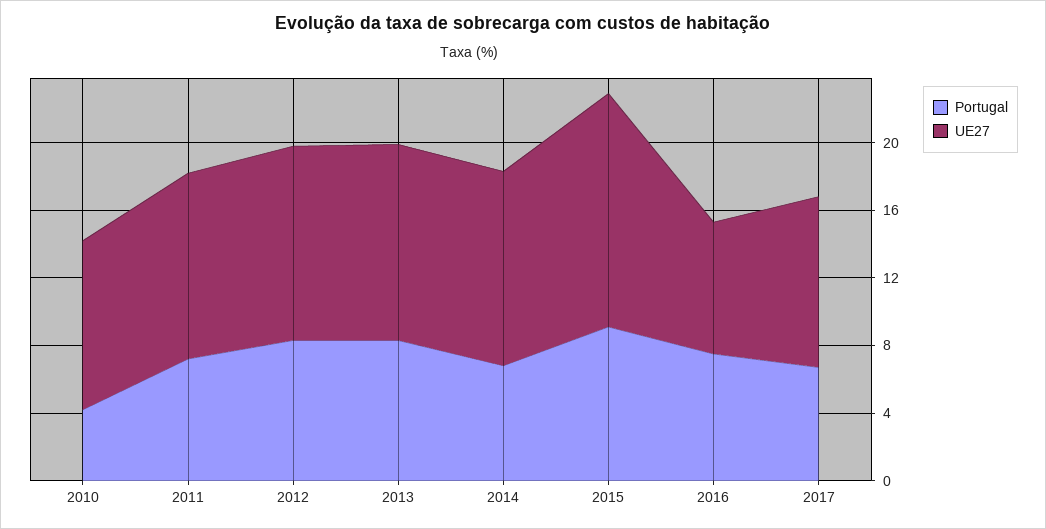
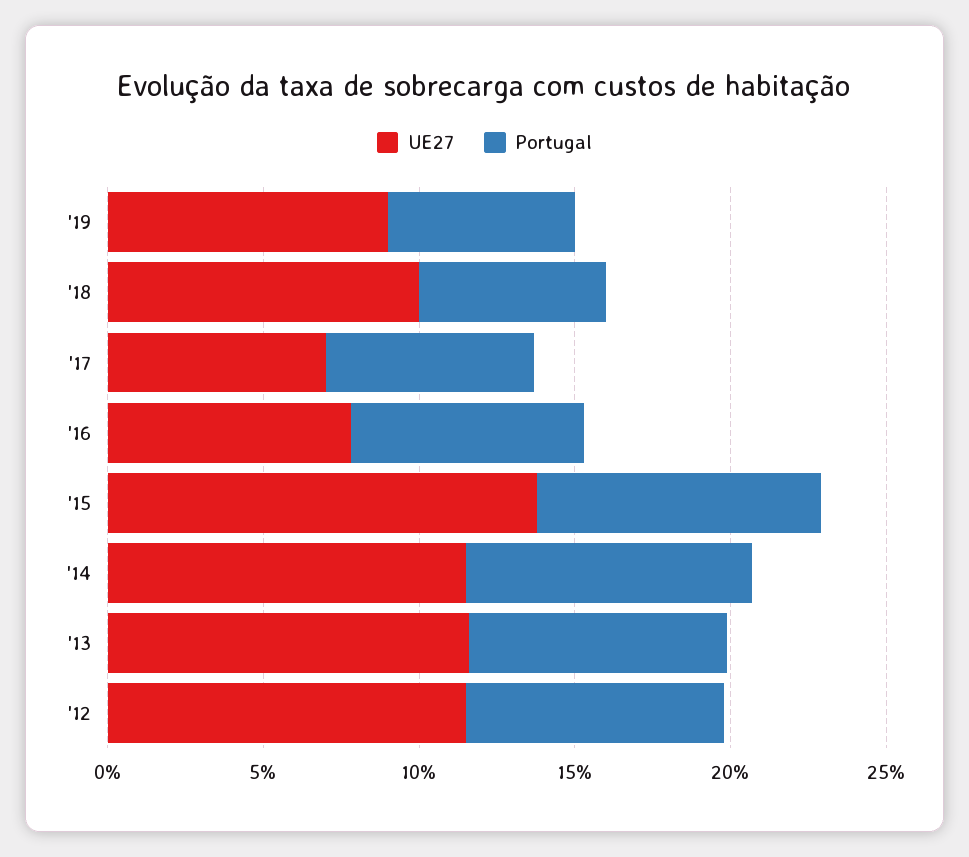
Portugal, 2010: 4 -> none
UE27, 2010: 10 -> none
Portugal, 2011: 7 -> none
UE27, 2011: 11 -> none
Portugal, 2014: 7 -> 9
UE27, 2017: 10 -> 7
UE27, '19: none -> 9
Portugal, '19: none -> 6
UE27, '18: none -> 10
Portugal, '18: none -> 6

